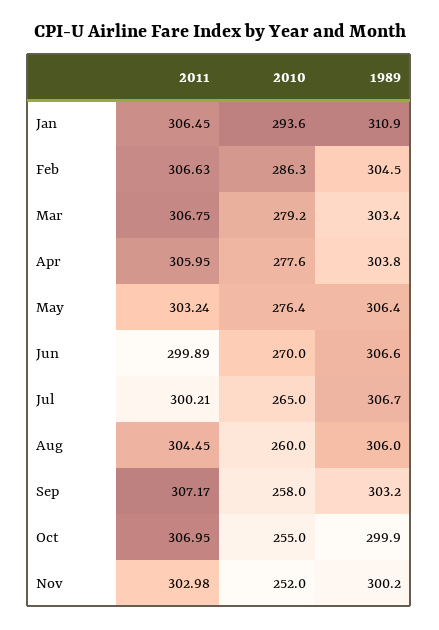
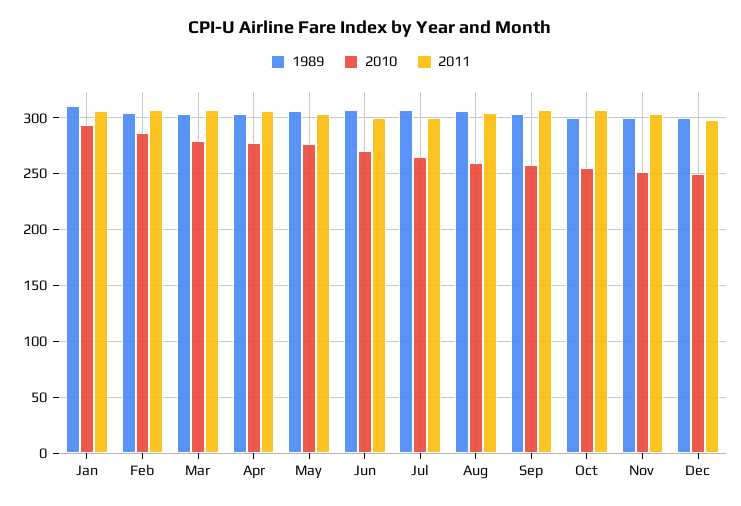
1989, Dec: none -> 300
2010, Dec: none -> 250
2011, Dec: none -> 300

